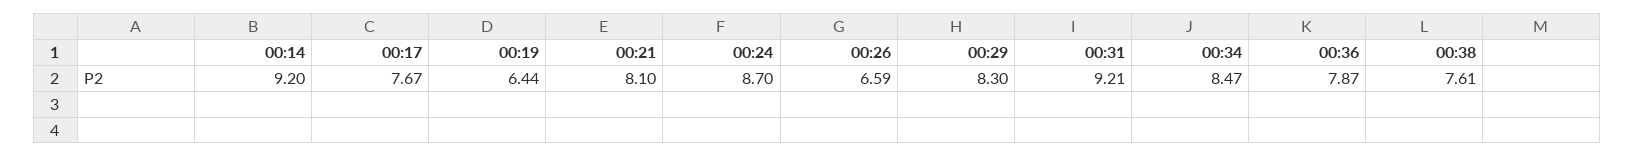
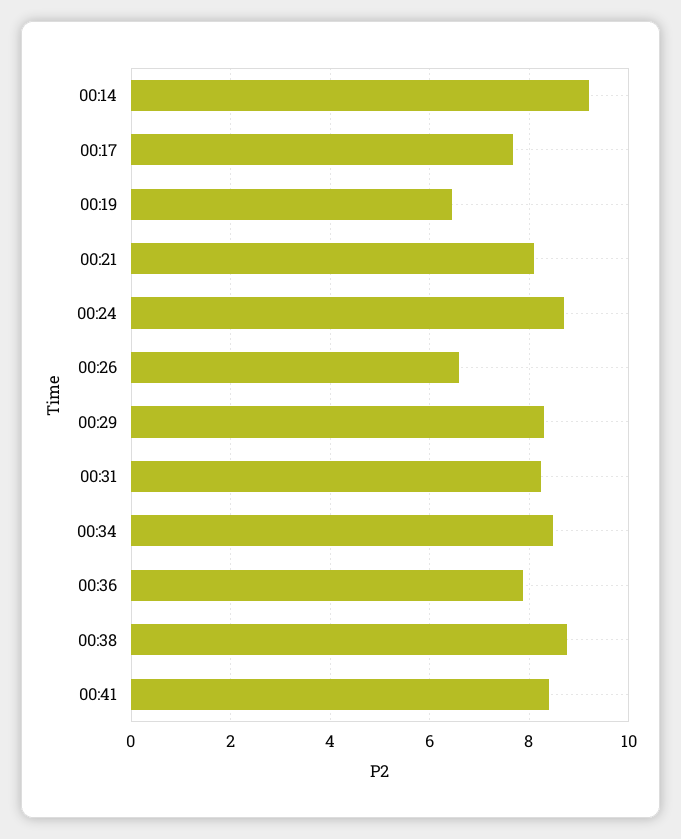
00:31: 9.21 -> 8.2
00:38: 7.61 -> 8.8
00:41: none -> 8.4

